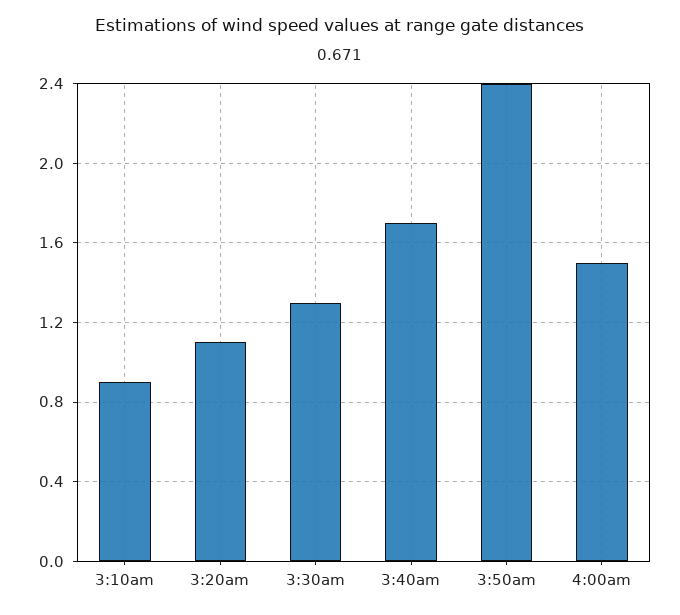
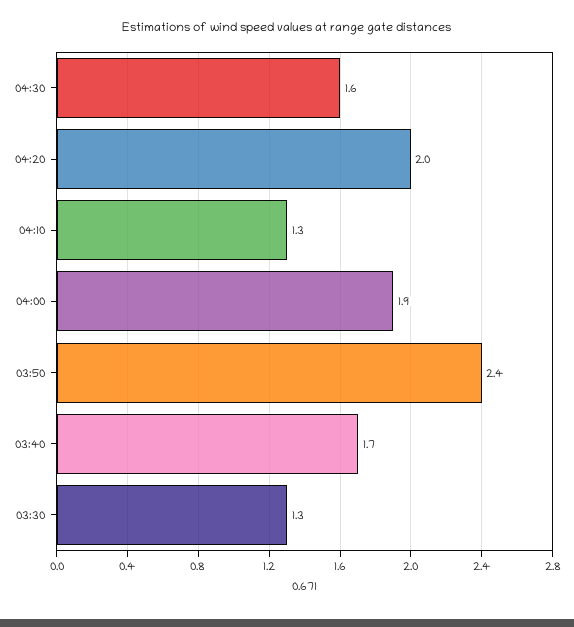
3:10am: 0.9 -> none
3:20am: 1.1 -> none
4:00am: 1.5 -> 1.9
04:30: none -> 1.6
04:20: none -> 2
04:10: none -> 1.3

